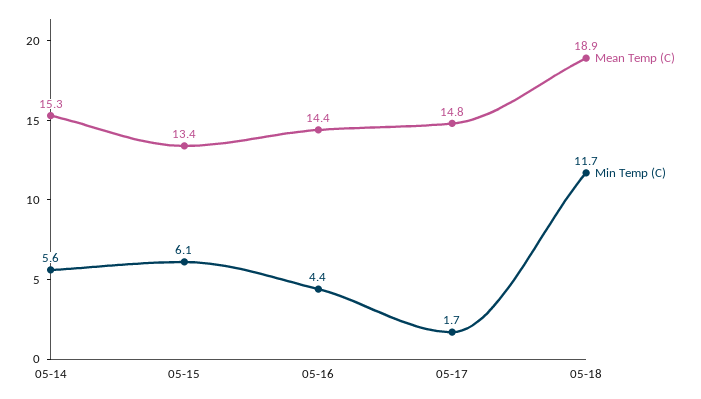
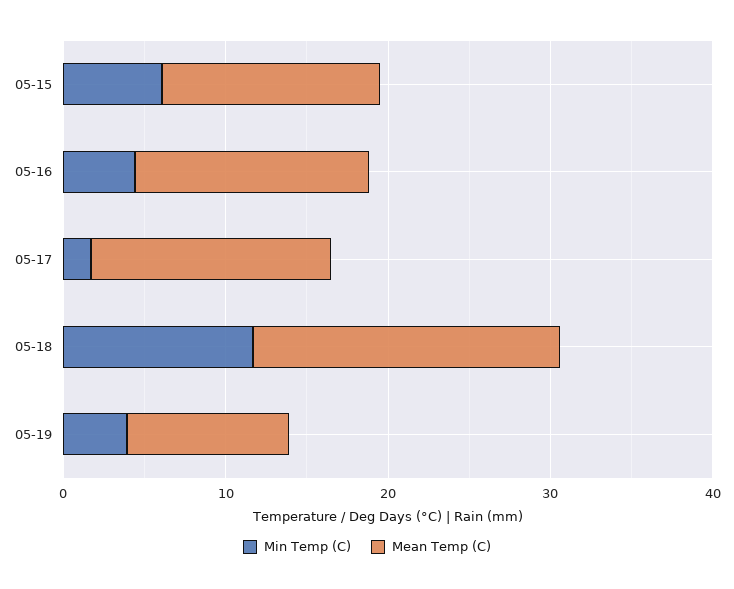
Mean Temp (C), 05-14: 15.3 -> none
Min Temp (C), 05-14: 5.6 -> none
Min Temp (C), 05-19: none -> 4
Mean Temp (C), 05-19: none -> 10

